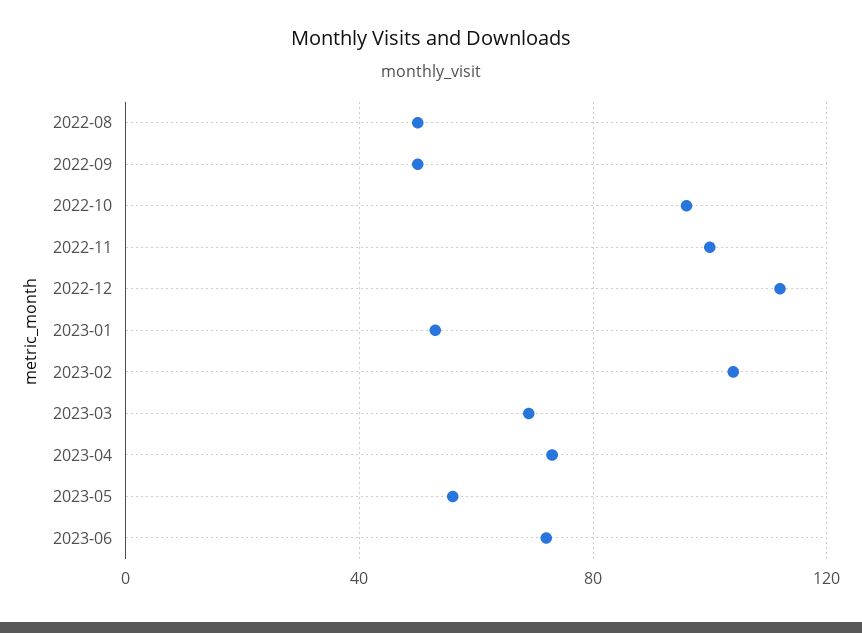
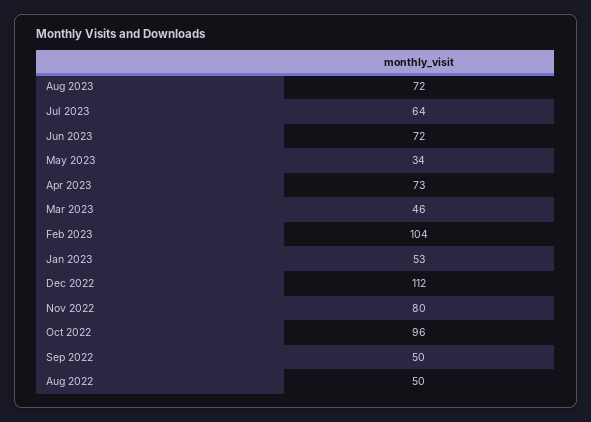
2022-11: 100 -> 80
2023-03: 70 -> 46
2023-05: 55 -> 34
Aug 2023: none -> 72
Jul 2023: none -> 64

